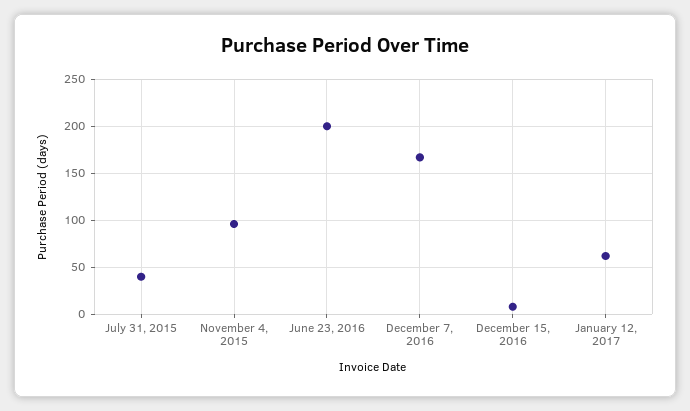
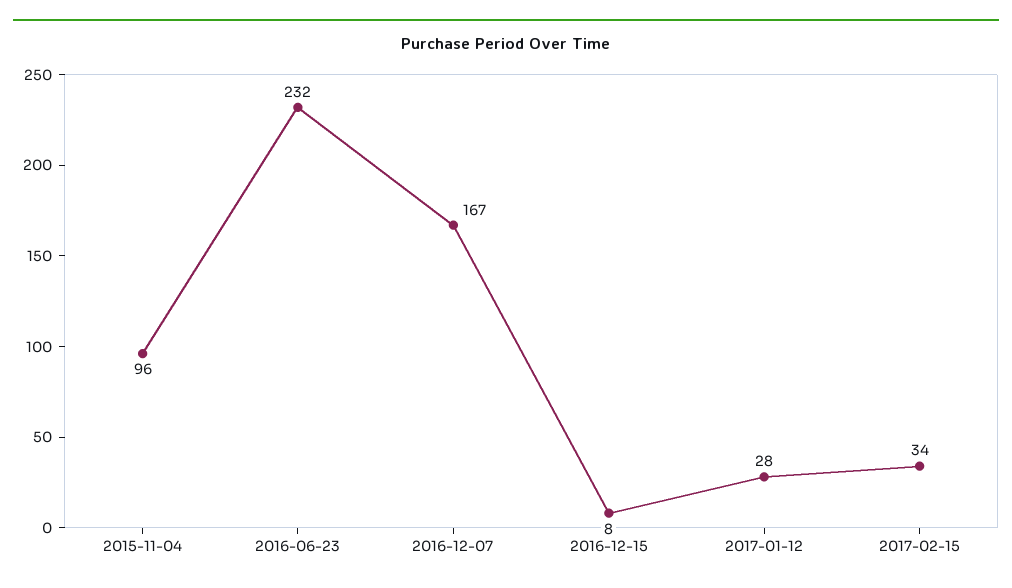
July 31, 2015: 40 -> none
June 23, 2016: 200 -> 232
January 12, 2017: 60 -> 28
2017-02-15: none -> 34

